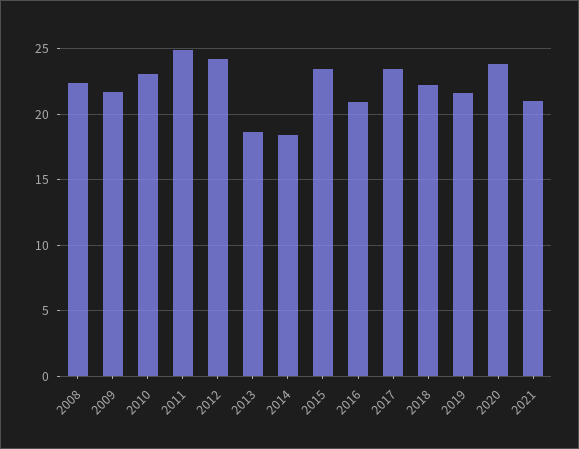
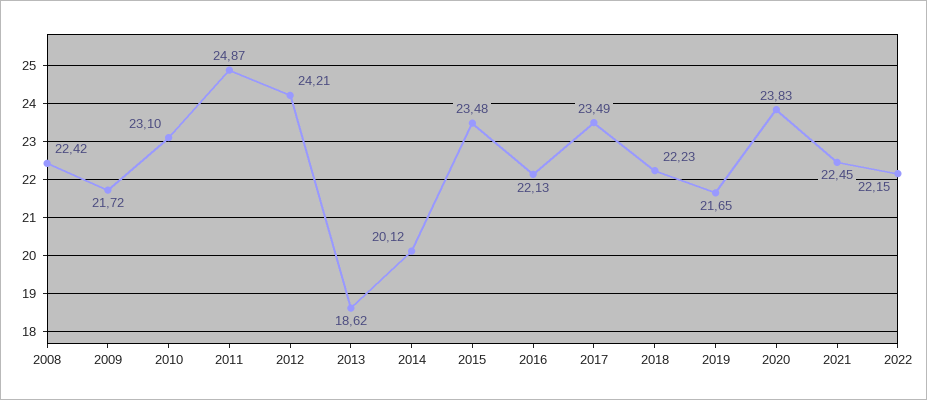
2014: 18.5 -> 20.12
2016: 21 -> 22.13
2021: 21 -> 22.45
2022: none -> 22.15

